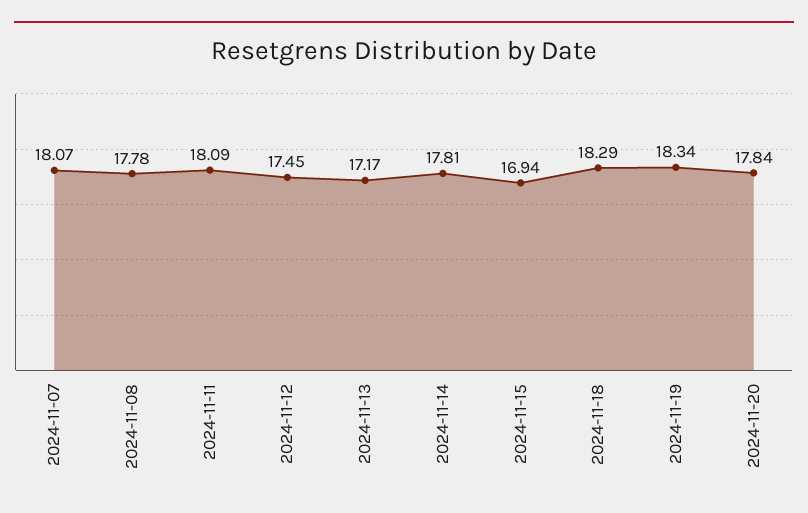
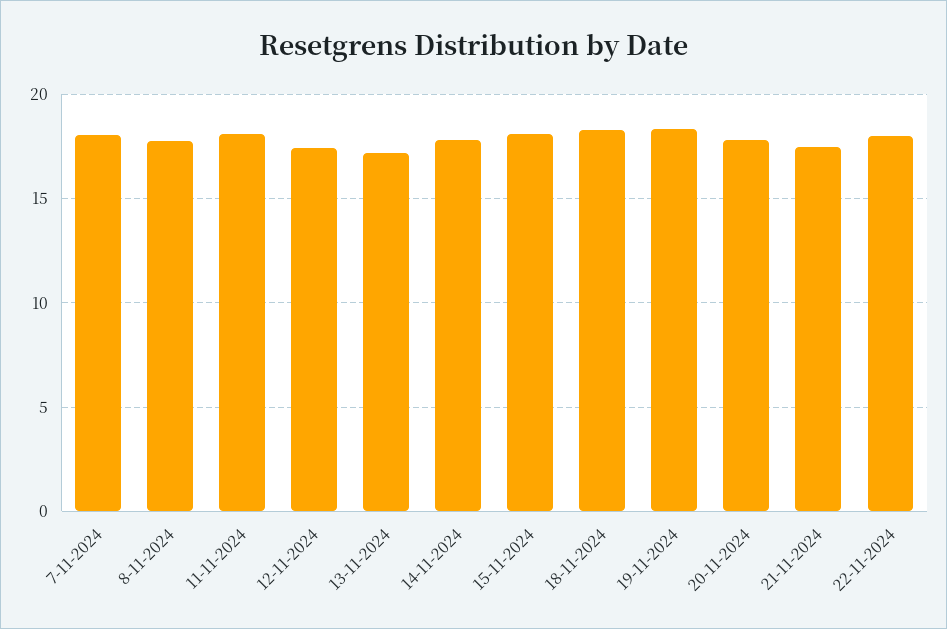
2024-11-15: 16.94 -> 18
21-11-2024: none -> 17.5
22-11-2024: none -> 18

